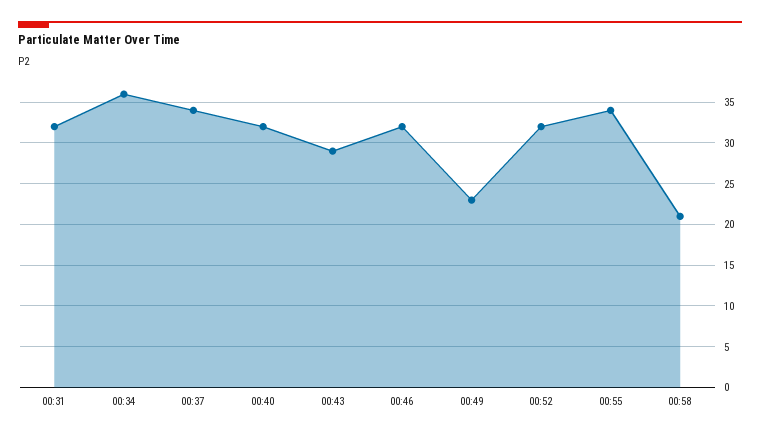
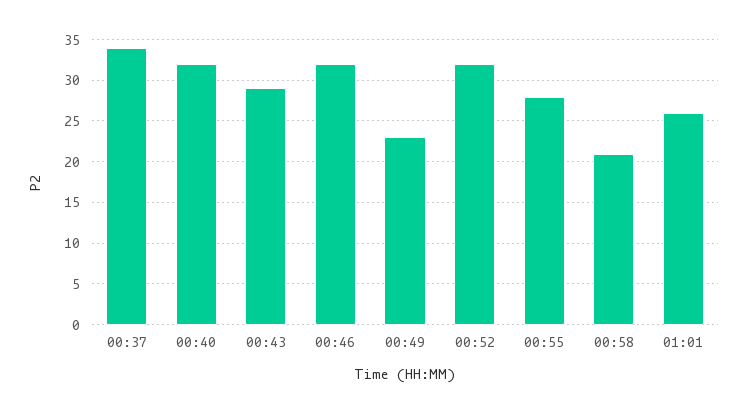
00:31: 32 -> none
00:34: 36 -> none
00:55: 34 -> 28
01:01: none -> 26

